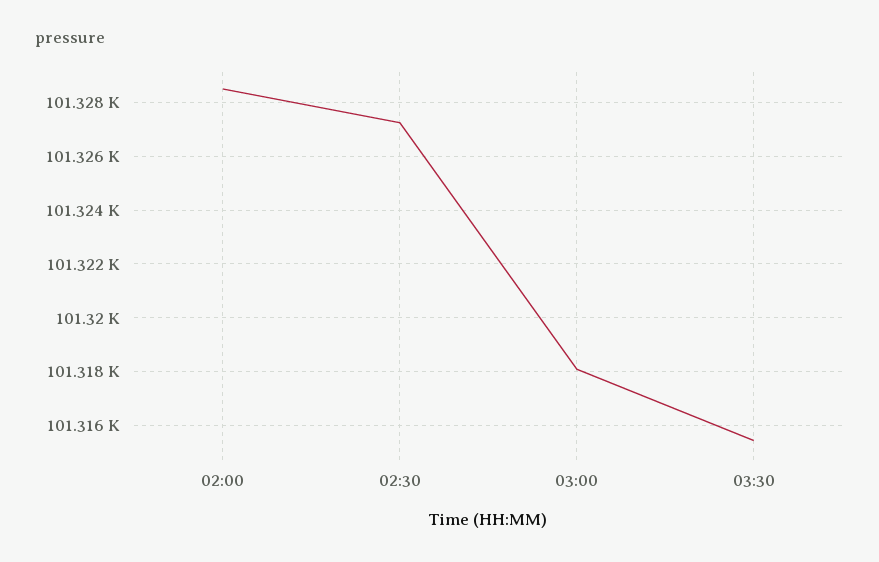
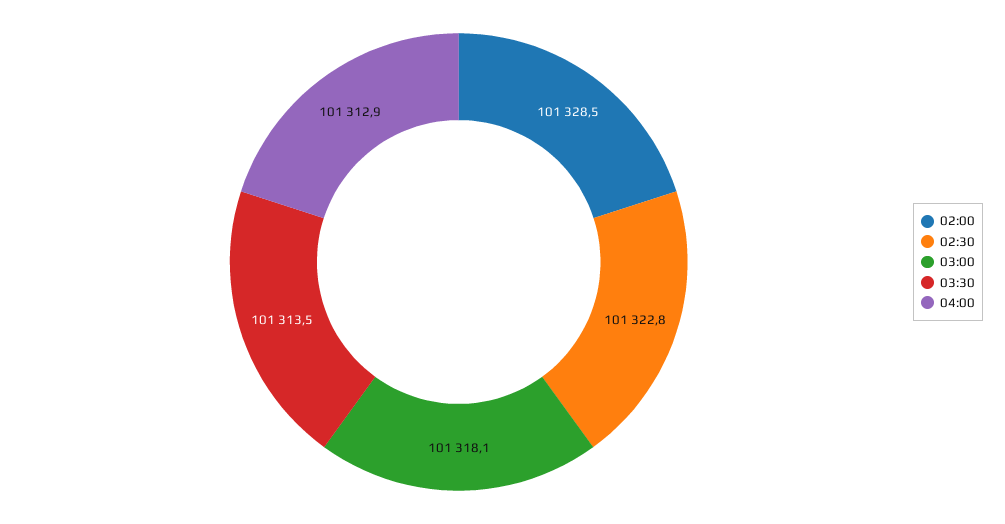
02:30: 101327.25 -> 101322.8
03:30: 101315.5 -> 101313.5
04:00: none -> 101312.9

